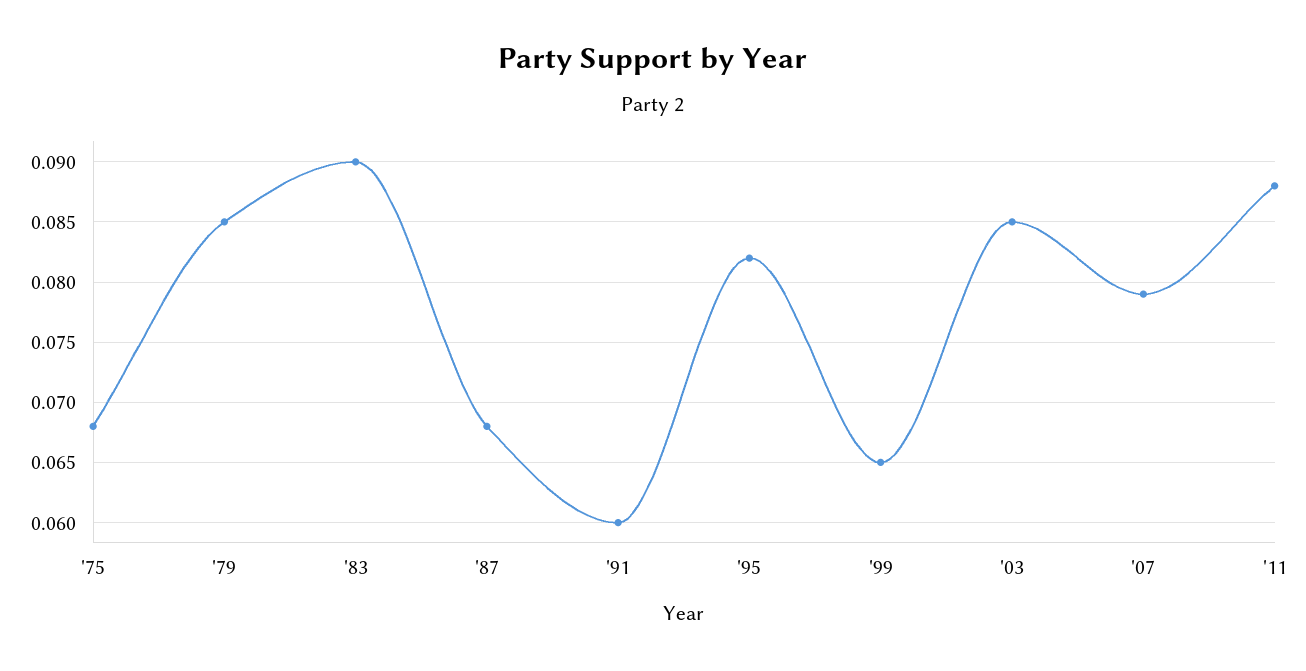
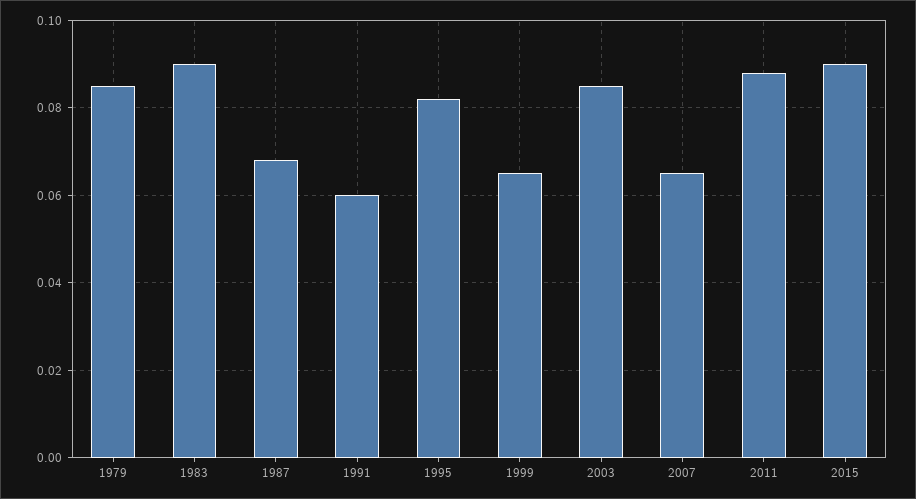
'75: 0.068 -> none
'07: 0.079 -> 0.065
2015: none -> 0.09

